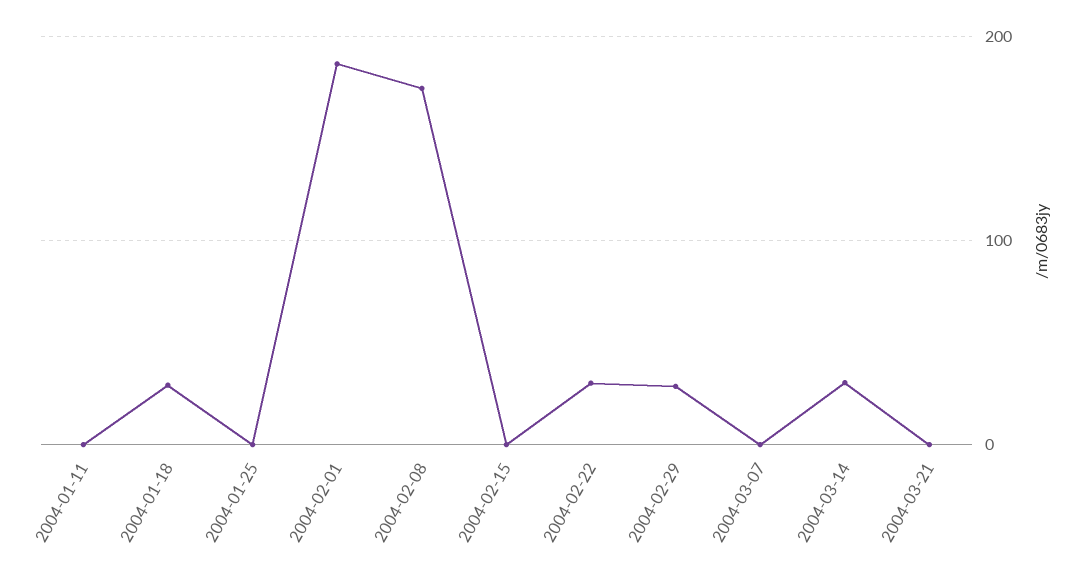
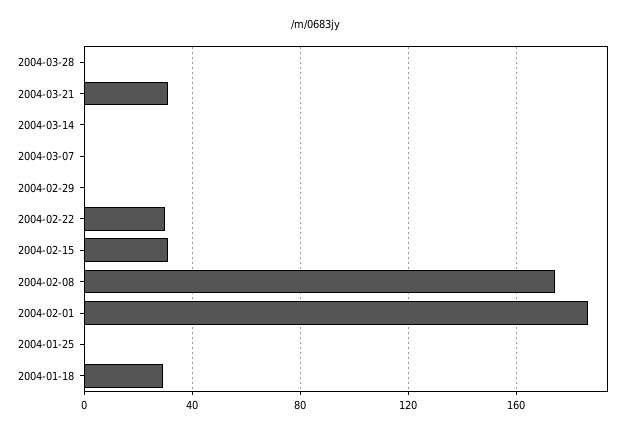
2004-01-11: 0 -> none
2004-02-15: 0 -> 30
2004-02-29: 30 -> 0
2004-03-14: 30 -> 0
2004-03-21: 0 -> 30
2004-03-28: none -> 0

